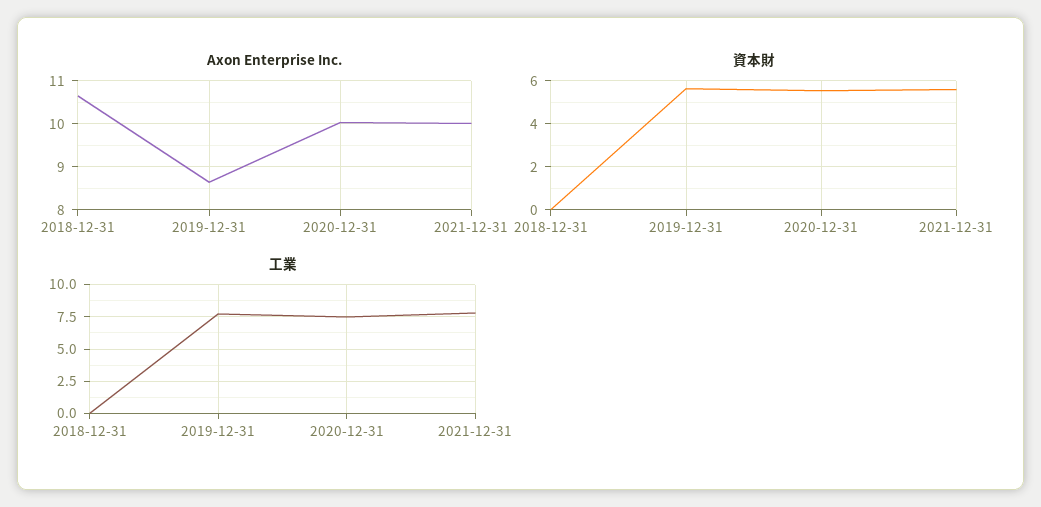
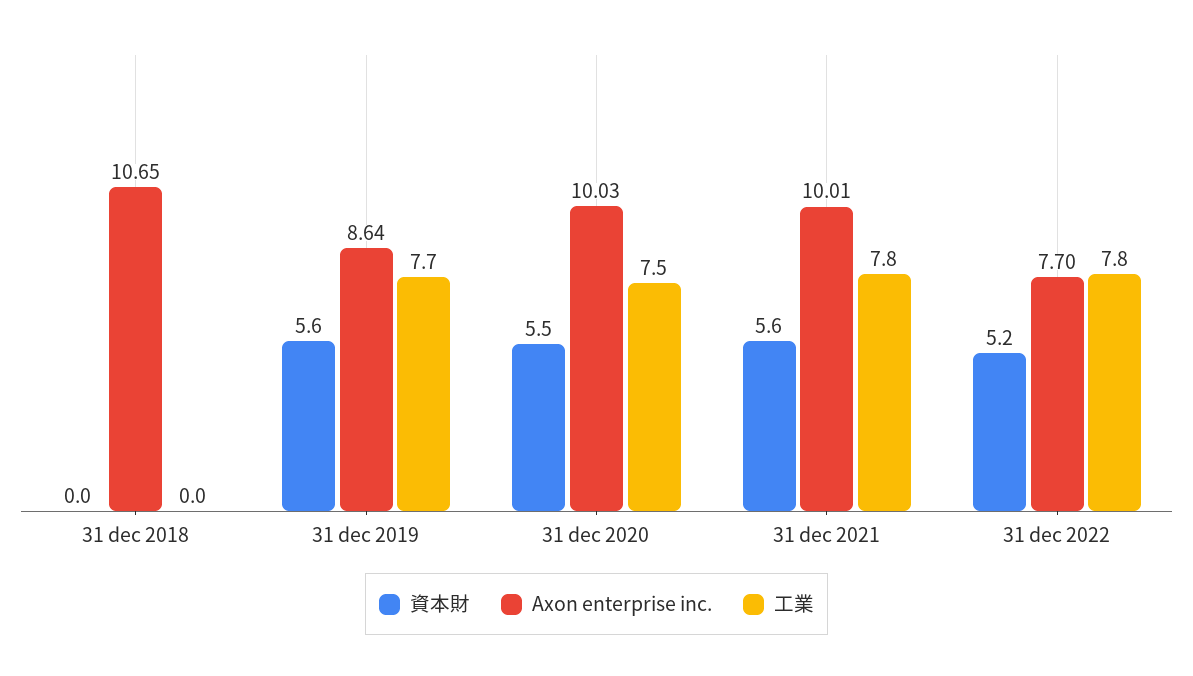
資本財, 31 dec 2022: none -> 5.2
Axon Enterprise Inc., 31 dec 2022: none -> 7.7
工業, 31 dec 2022: none -> 7.8

